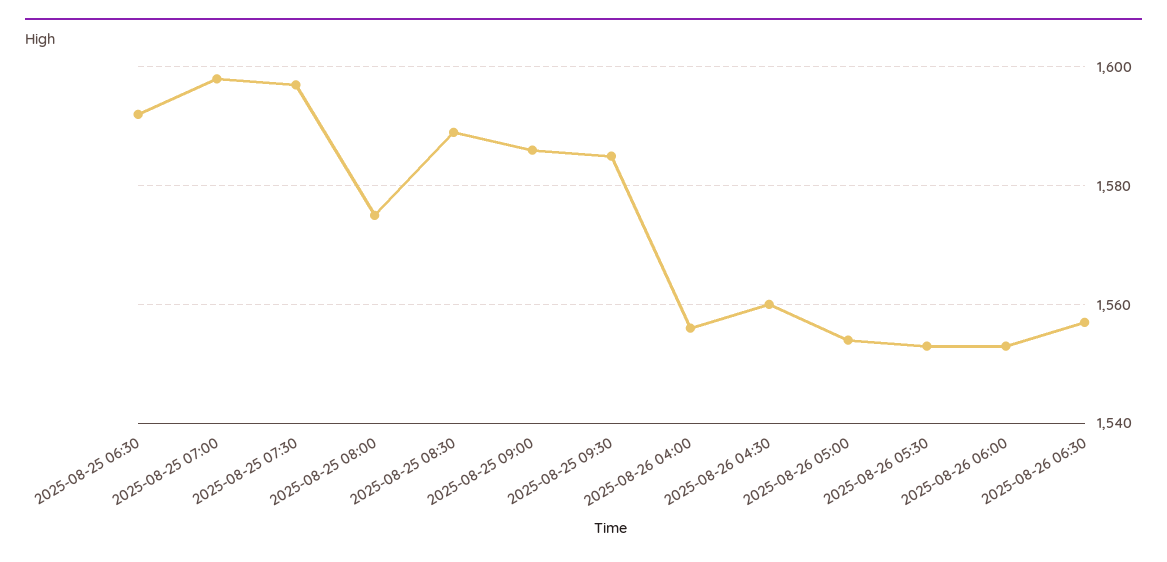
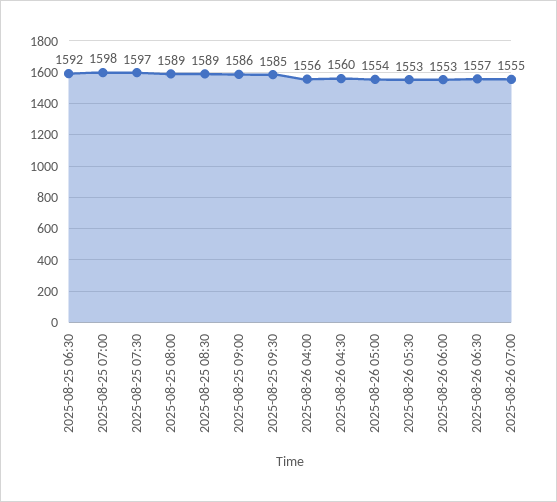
2025-08-25 08:00: 1575 -> 1589
2025-08-26 07:00: none -> 1555

